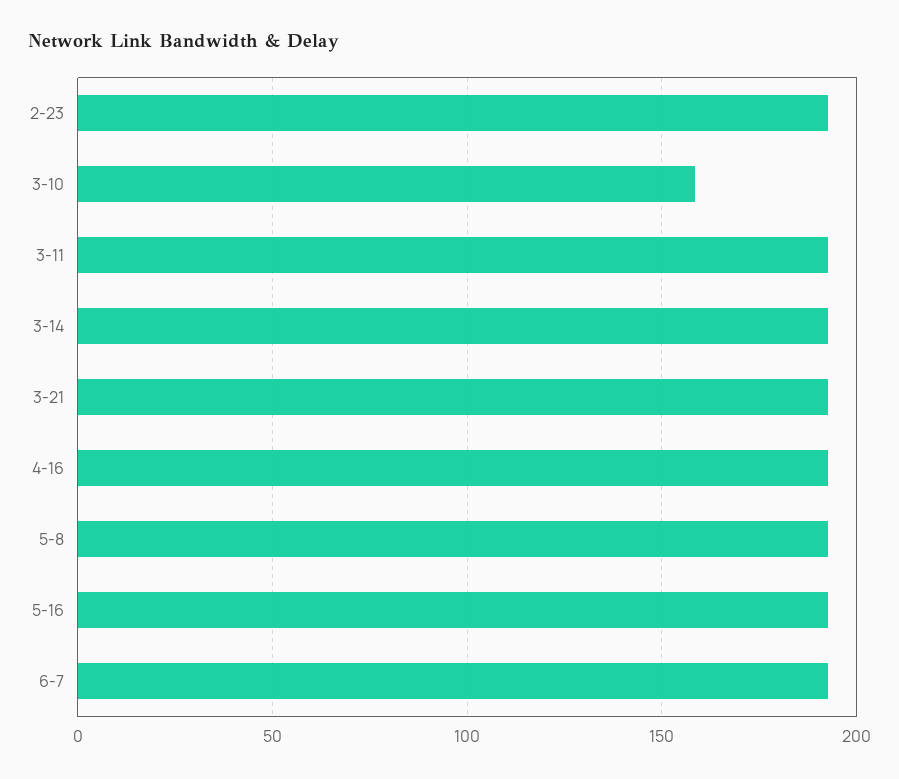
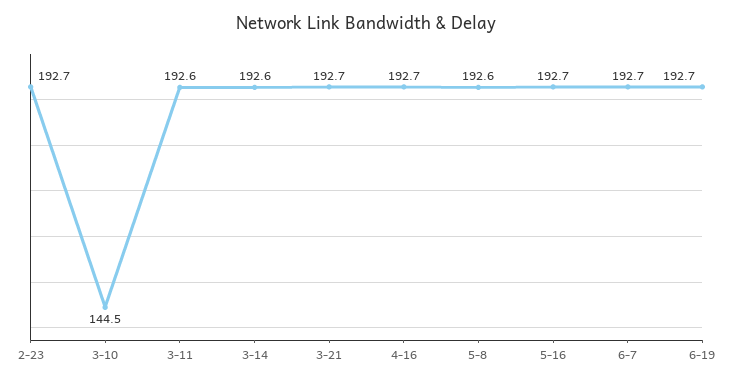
3-10: 160 -> 144.5
6-19: none -> 192.7

